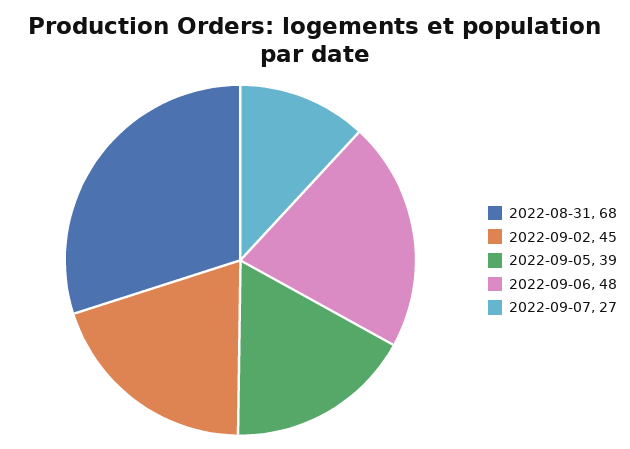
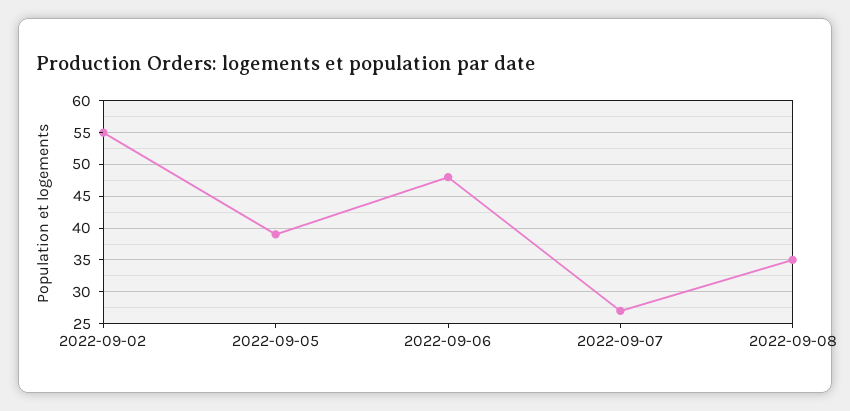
2022-08-31: 68 -> none
2022-09-02: 45 -> 55
2022-09-08: none -> 35

